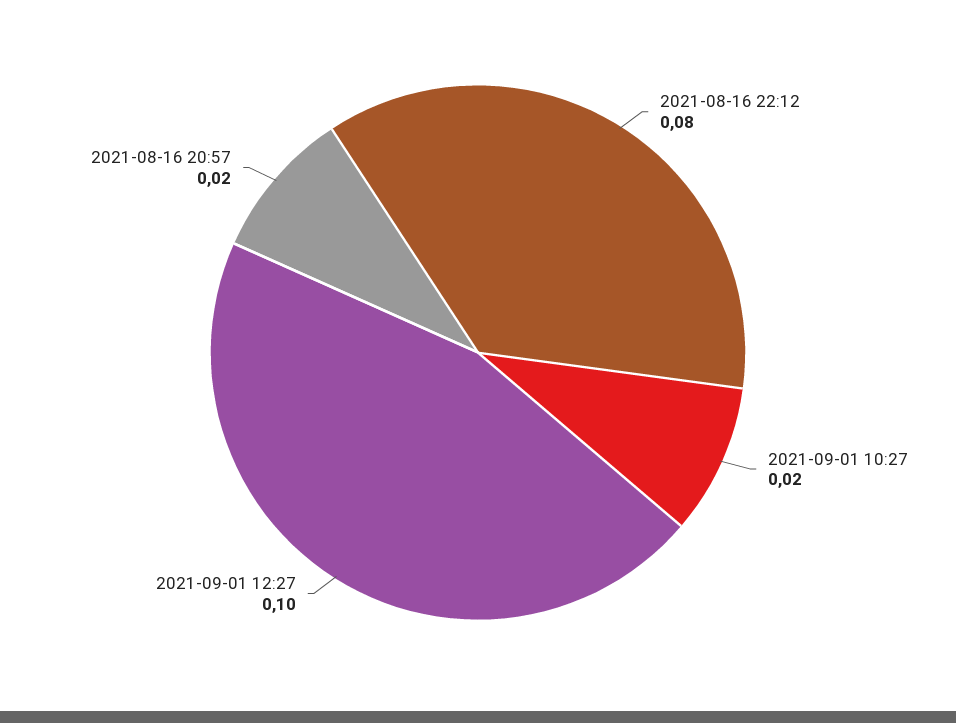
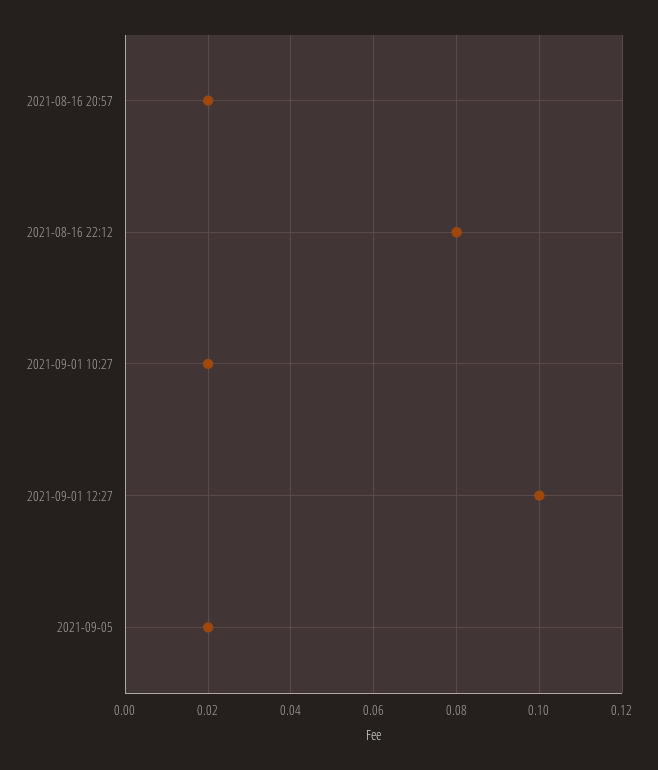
2021-09-05: none -> 0.02

